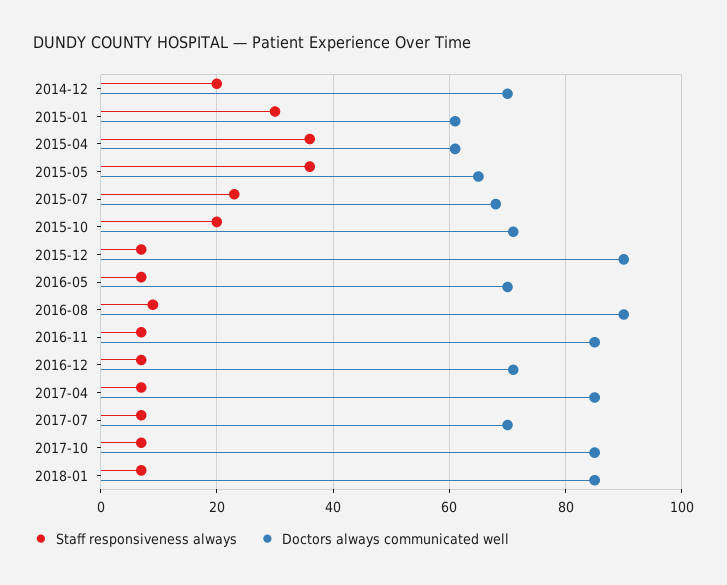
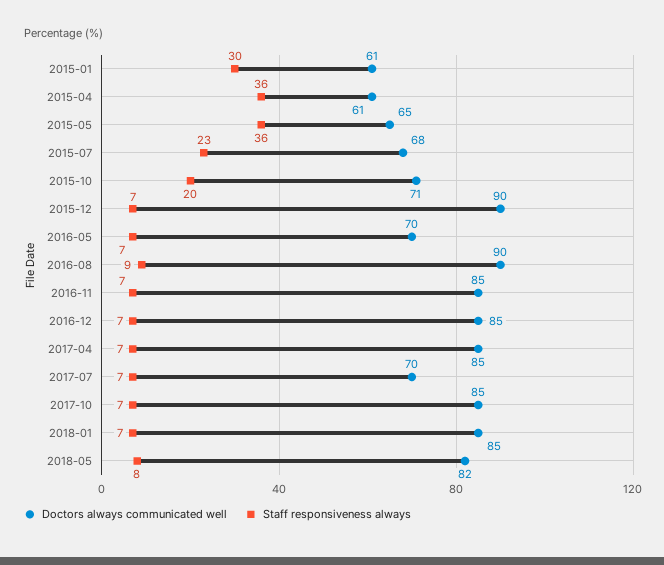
Staff responsiveness always, 2014-12: 20 -> none
Doctors always communicated well, 2014-12: 70 -> none
Doctors always communicated well, 2016-12: 70 -> 85
Doctors always communicated well, 2018-05: none -> 82
Staff responsiveness always, 2018-05: none -> 8

